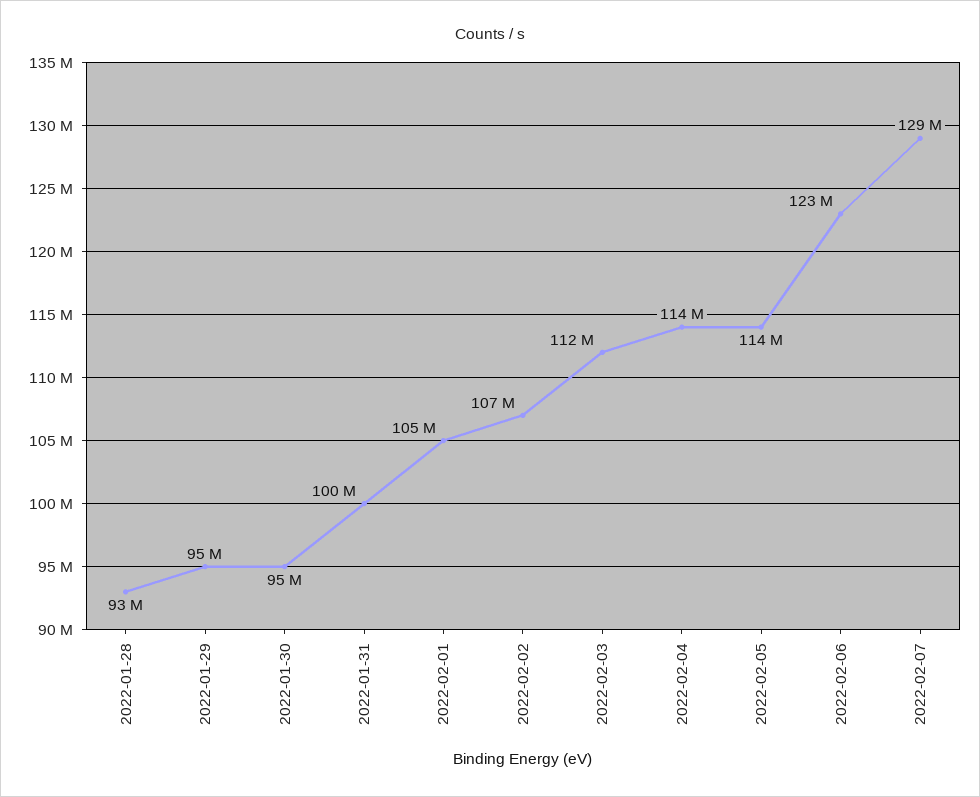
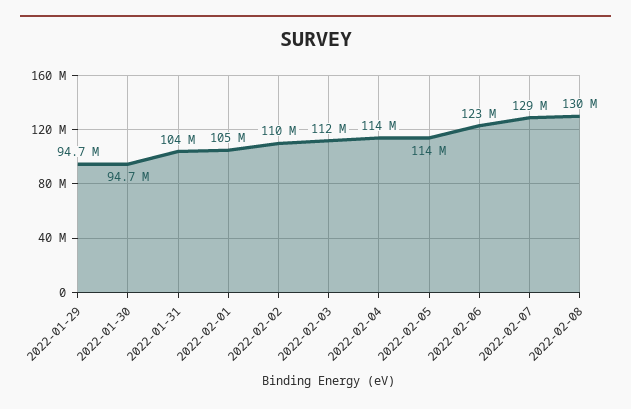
2022-01-28: 93000000 -> none
2022-01-31: 100000000 -> 104000000
2022-02-02: 107000000 -> 110000000
2022-02-08: none -> 130000000

